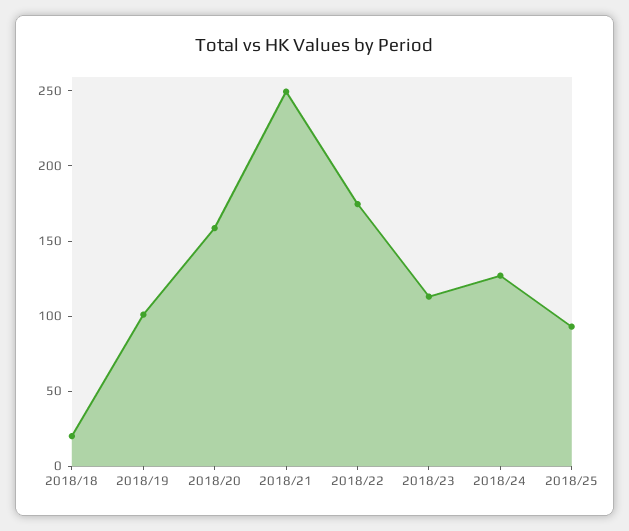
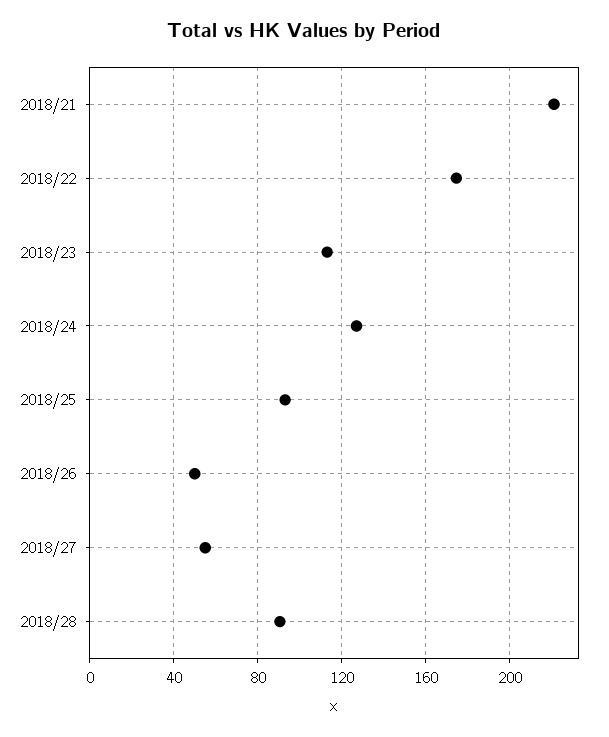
2018/18: 20 -> none
2018/19: 100 -> none
2018/20: 160 -> none
2018/21: 250 -> 220
2018/26: none -> 50
2018/27: none -> 55
2018/28: none -> 90

